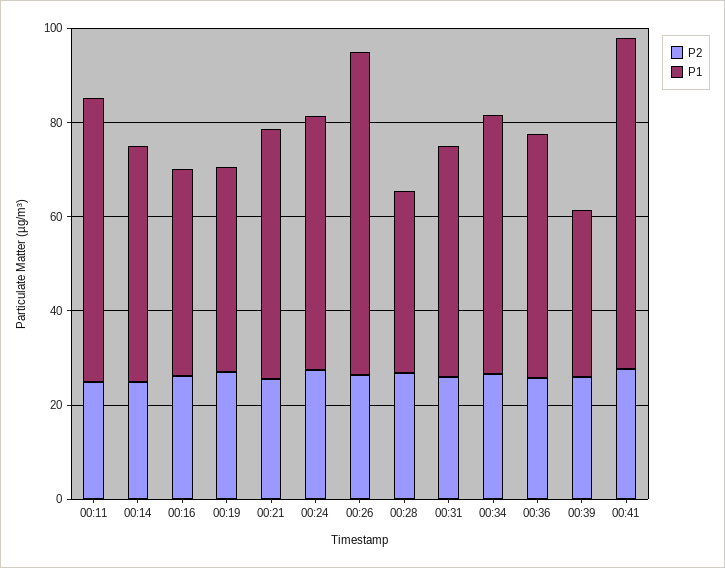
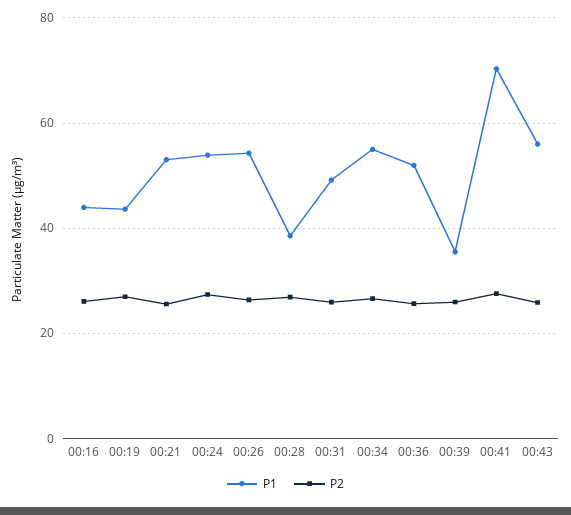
P2, 00:11: 25 -> none
P1, 00:11: 60 -> none
P2, 00:14: 25 -> none
P1, 00:14: 50 -> none
P1, 00:26: 70 -> 54
P1, 00:43: none -> 56
P2, 00:43: none -> 26

